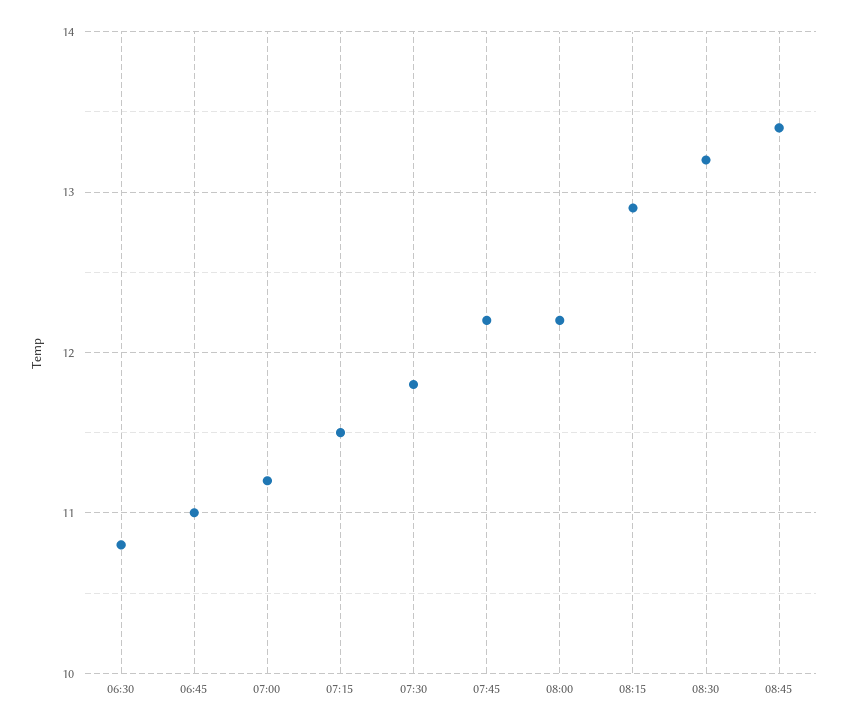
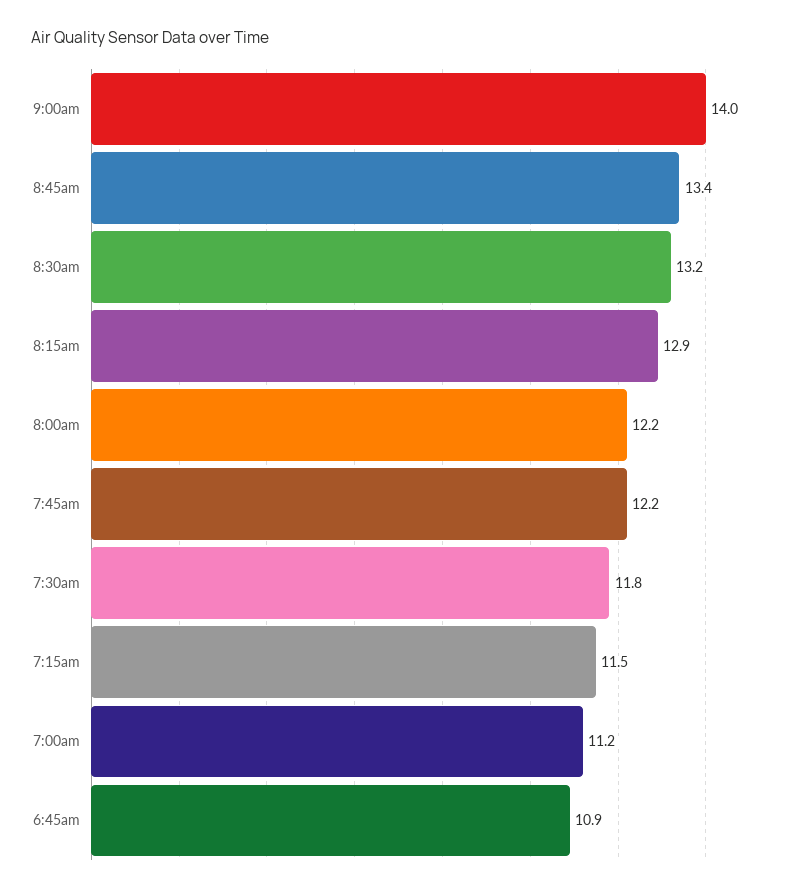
06:30: 10.8 -> none
06:45: 11 -> 10.9
9:00am: none -> 14

